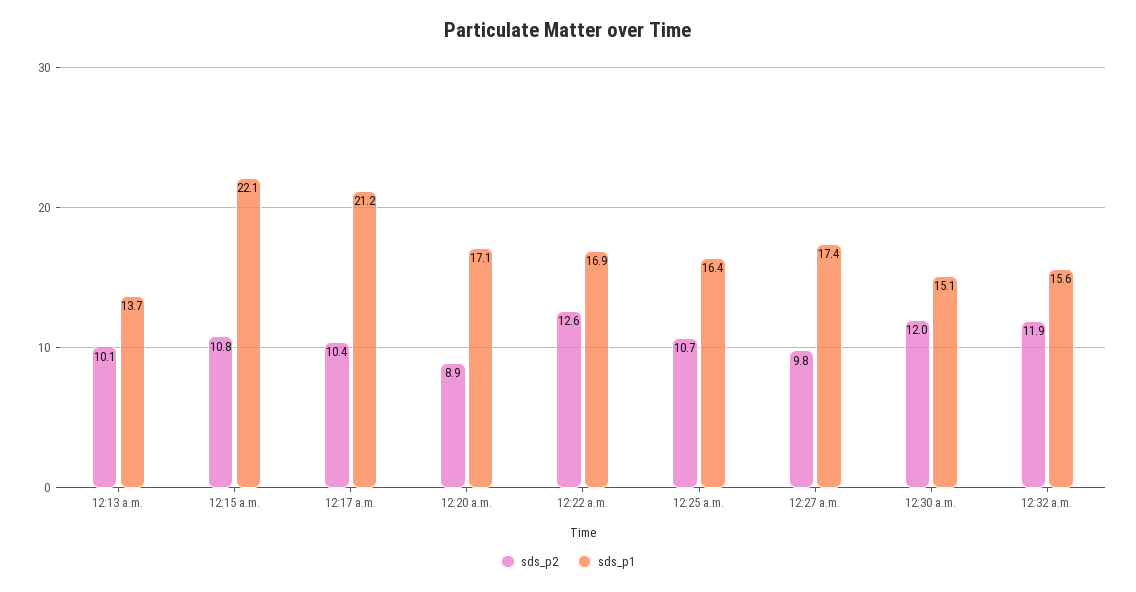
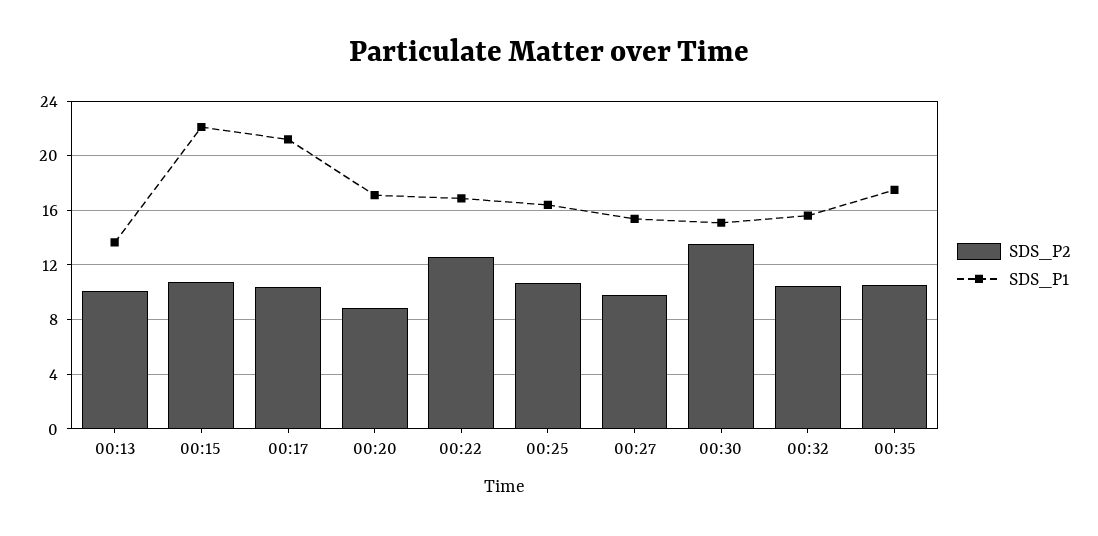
sds_p1, 12:27 a.m.: 17.4 -> 15.5
sds_p2, 12:30 a.m.: 12 -> 13.5
sds_p2, 12:32 a.m.: 11.9 -> 10.5
sds_p2, 00:35: none -> 10.5
sds_p1, 00:35: none -> 17.5

